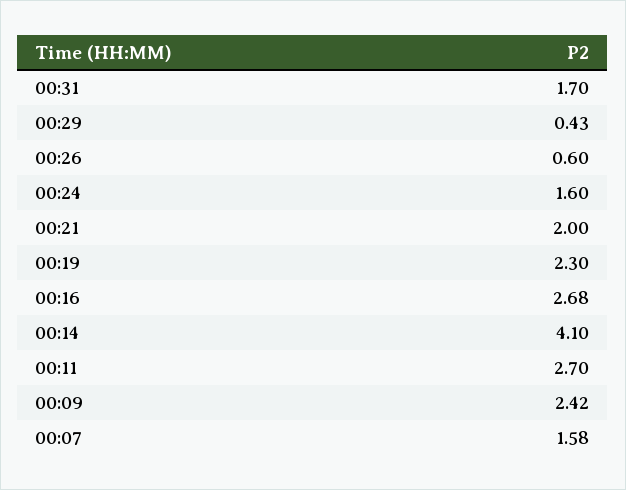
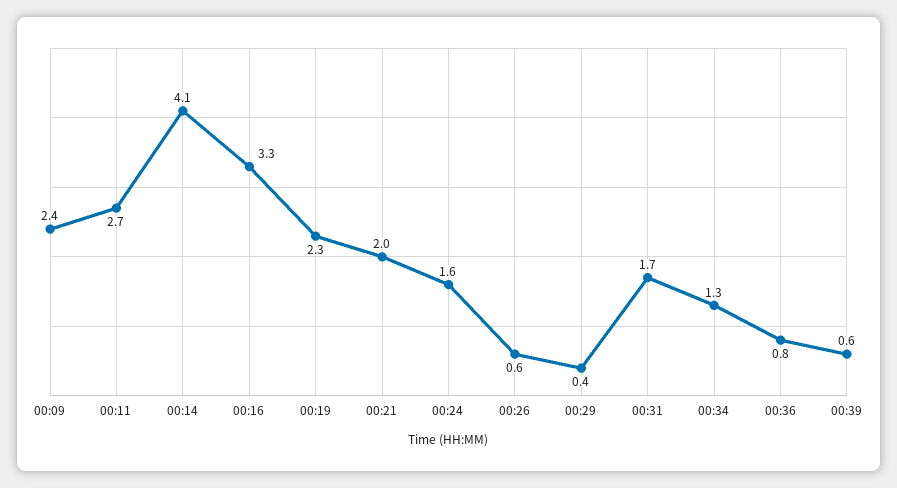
00:16: 2.68 -> 3.3
00:07: 1.58 -> none
00:34: none -> 1.3
00:36: none -> 0.8
00:39: none -> 0.6

